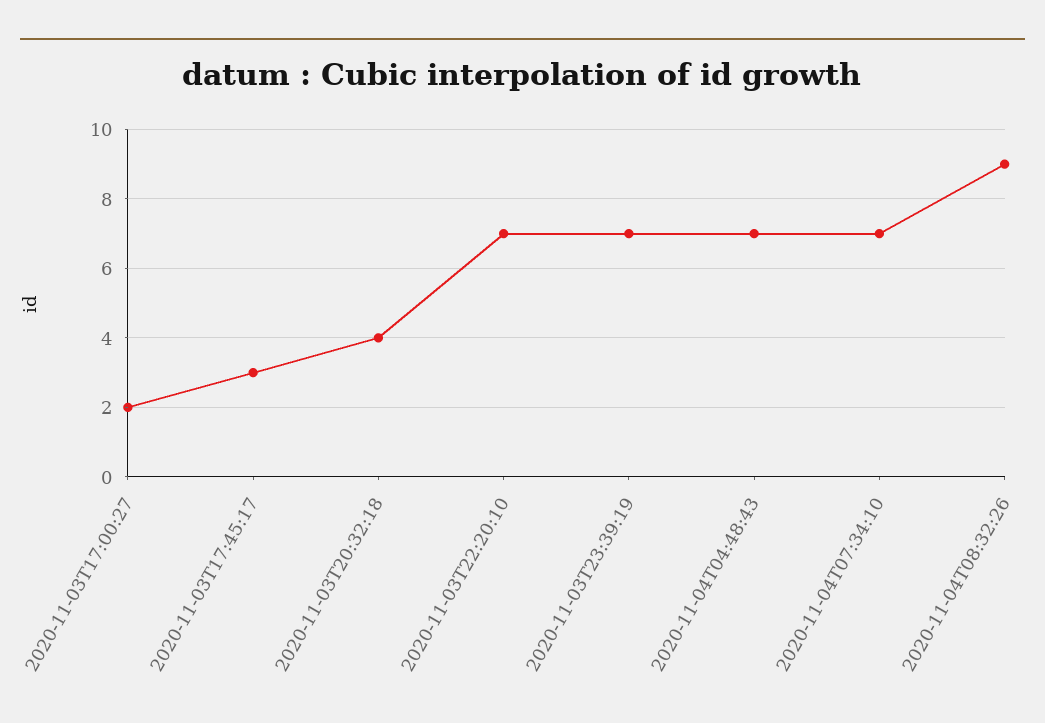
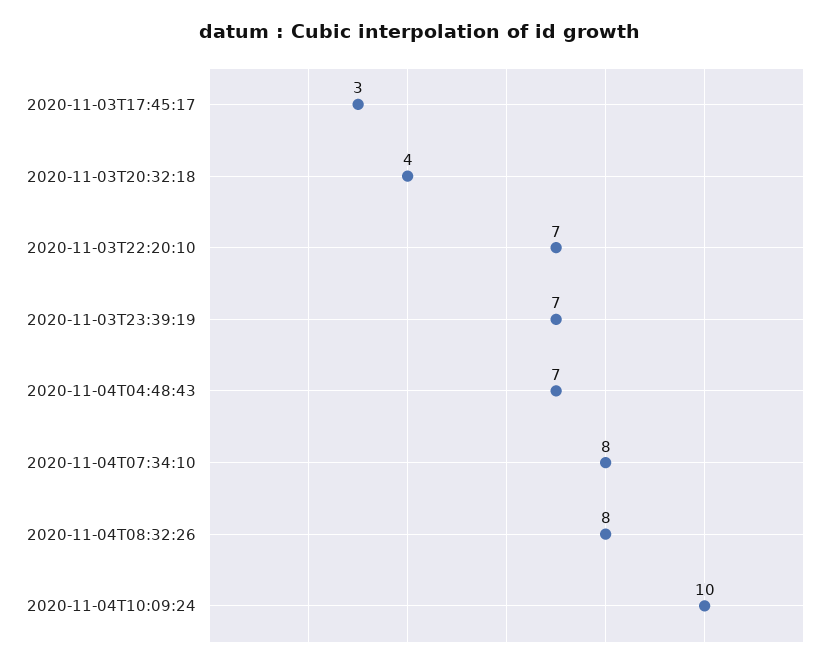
2020-11-03T17:00:27: 2 -> none
2020-11-04T07:34:10: 7 -> 8
2020-11-04T08:32:26: 9 -> 8
2020-11-04T10:09:24: none -> 10

